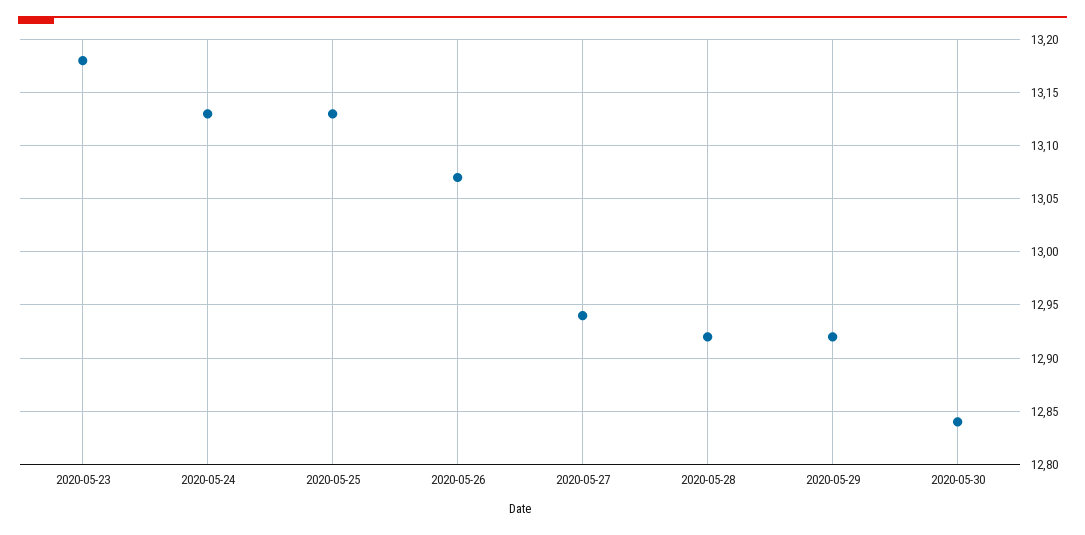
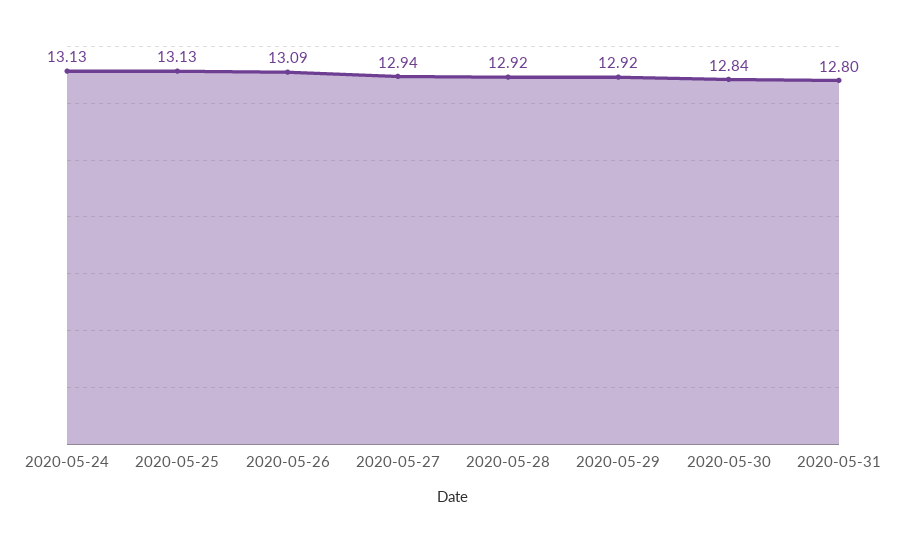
2020-05-23: 13.18 -> none
2020-05-26: 13.07 -> 13.09
2020-05-31: none -> 12.8

